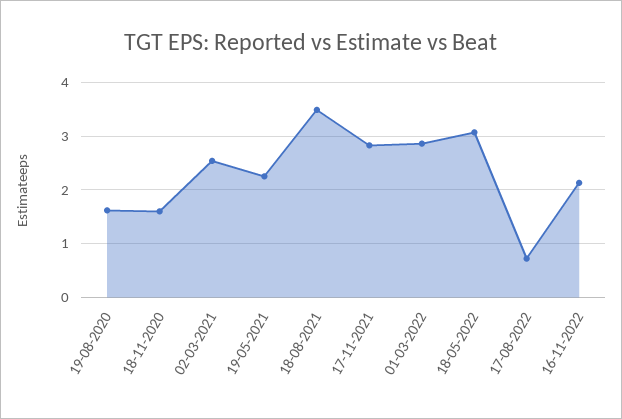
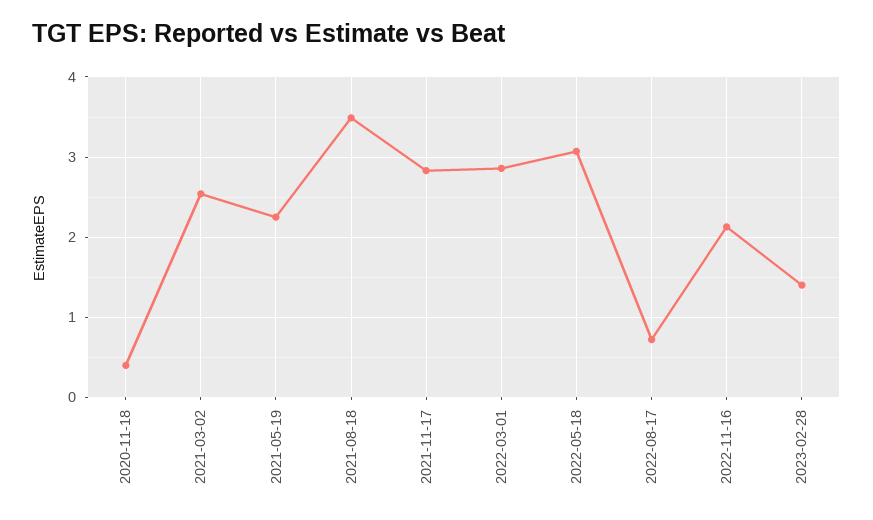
19-08-2020: 1.6 -> none
18-11-2020: 1.6 -> 0.4
2023-02-28: none -> 1.4

